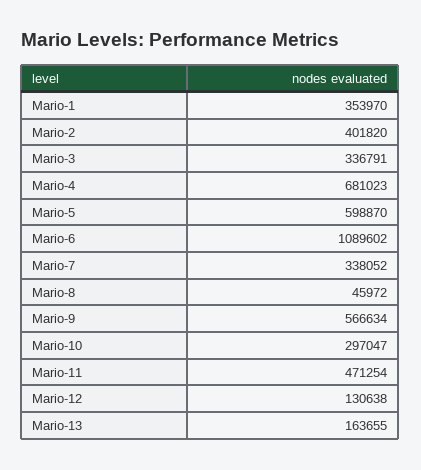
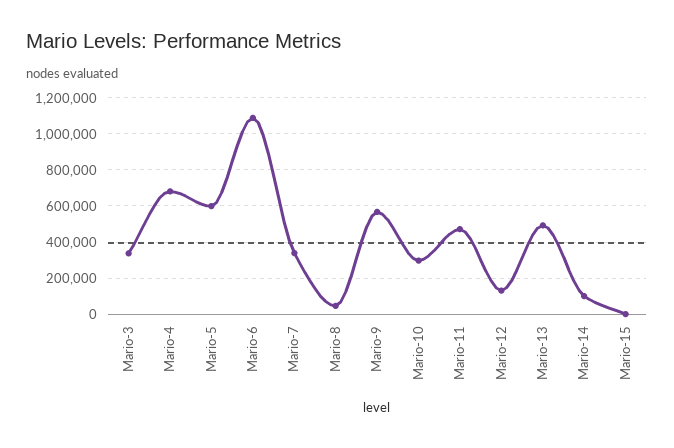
Mario-1: 353970 -> none
Mario-2: 401820 -> none
Mario-13: 163655 -> 500000
Mario-14: none -> 100000
Mario-15: none -> 0

